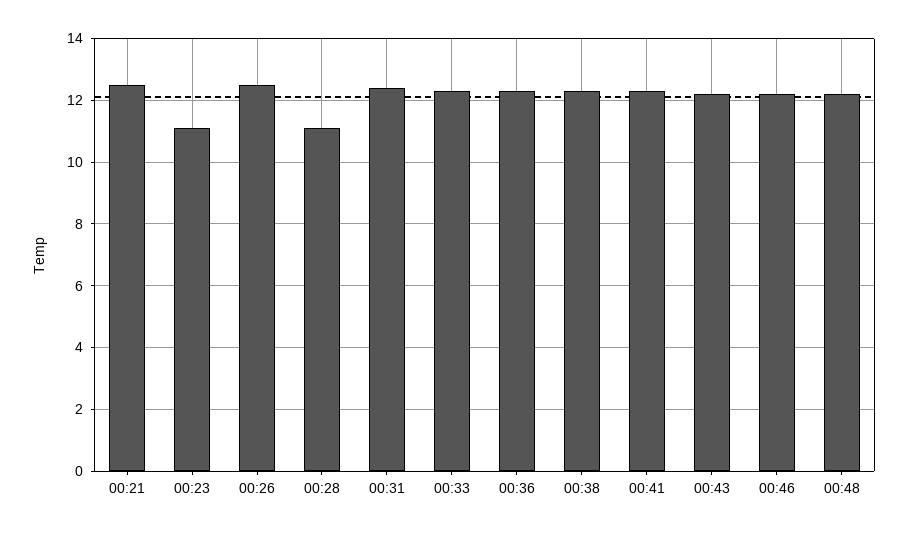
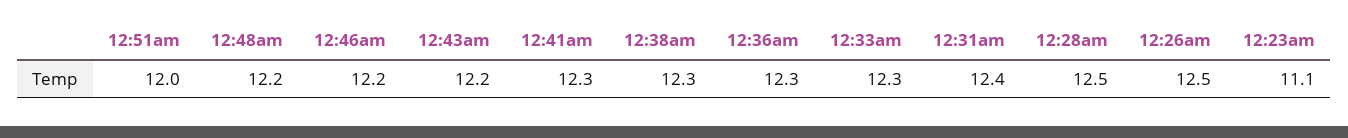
00:21: 12.5 -> none
00:28: 11 -> 12.5
12:51am: none -> 12

